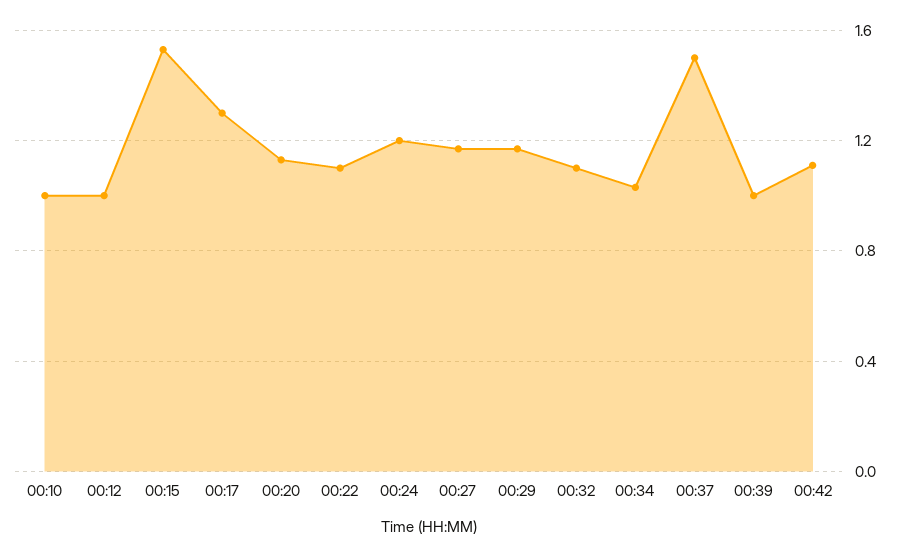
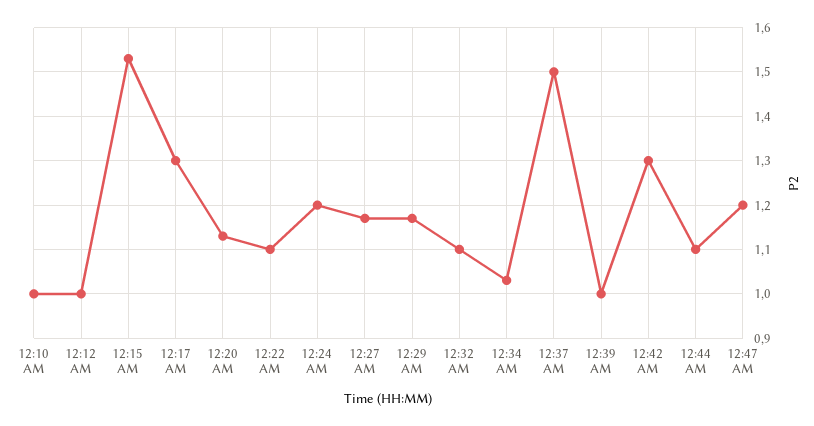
00:42: 1.1 -> 1.3
12:44 AM: none -> 1.1
12:47 AM: none -> 1.2

